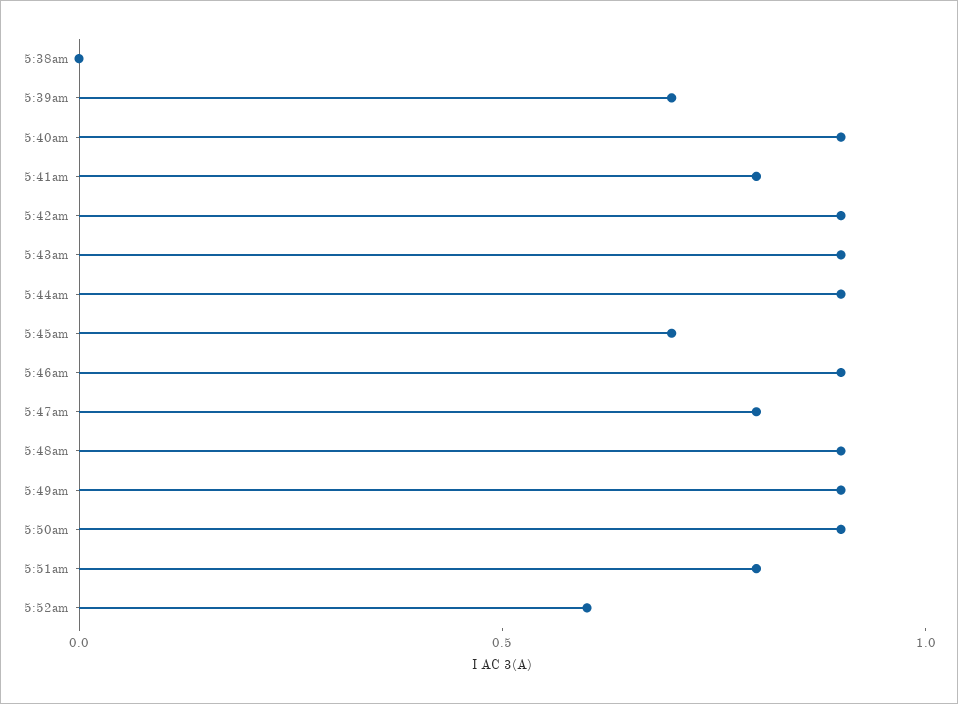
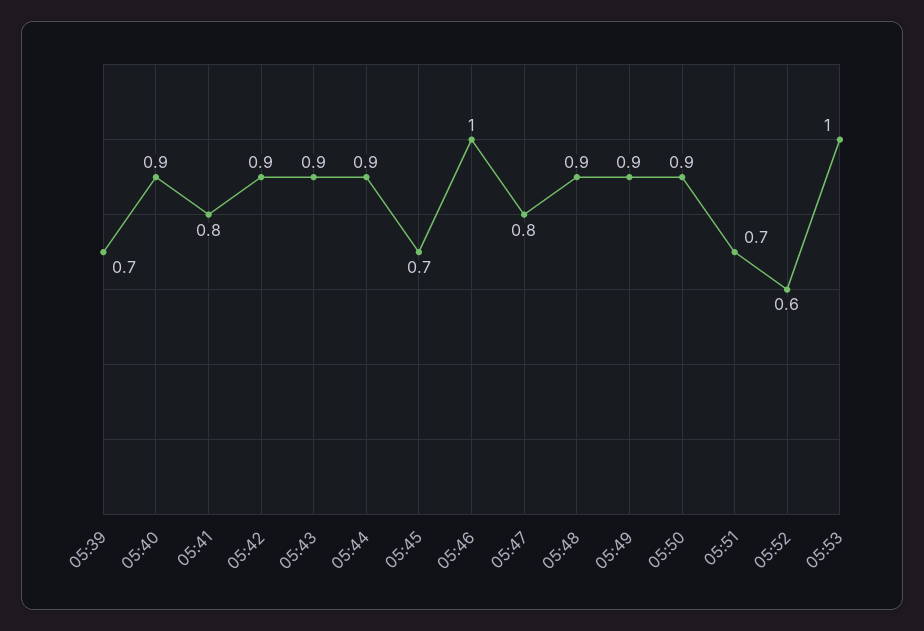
5:38am: 0 -> none
5:46am: 0.9 -> 1
5:51am: 0.8 -> 0.7
05:53: none -> 1

